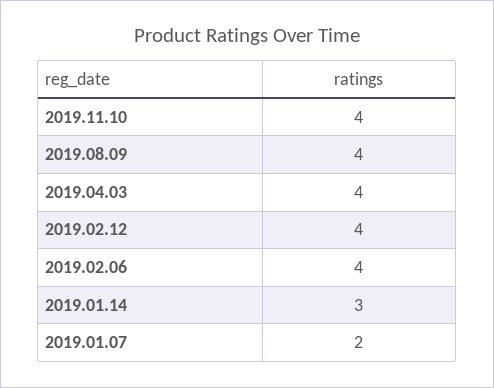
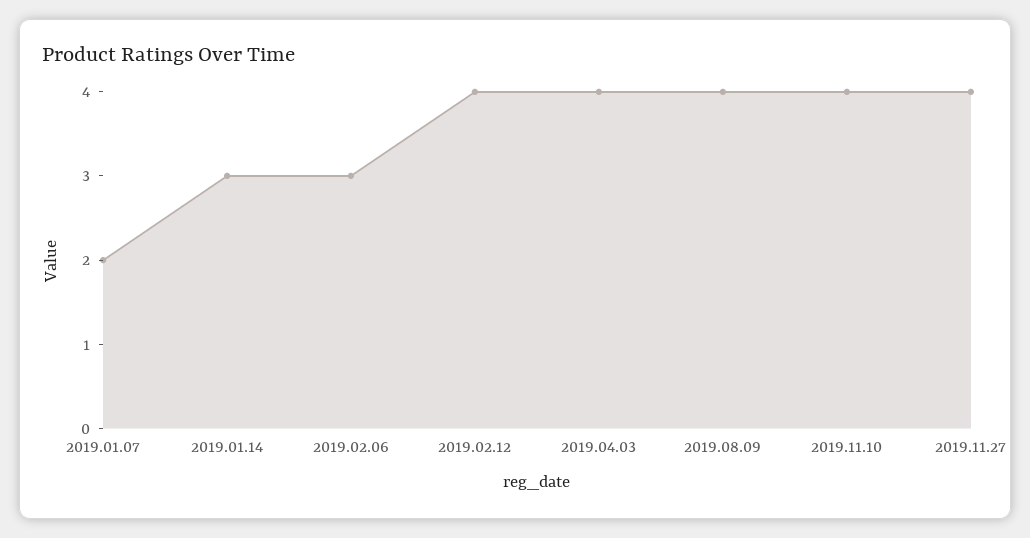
2019.02.06: 4 -> 3
2019.11.27: none -> 4

